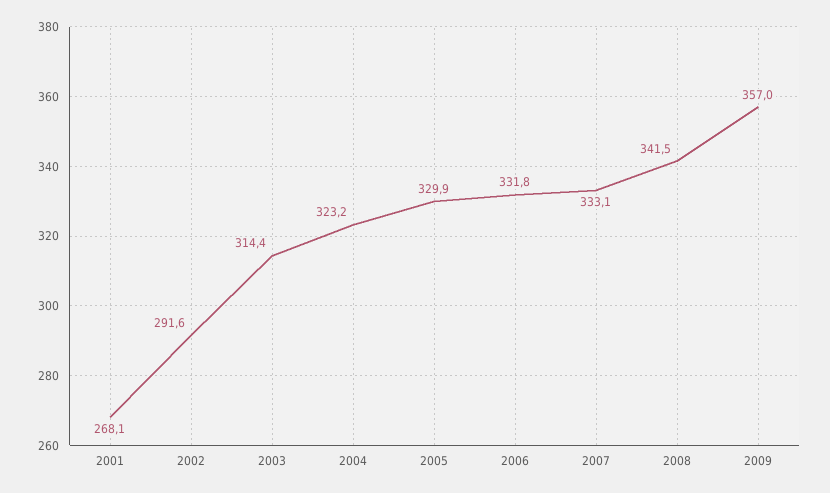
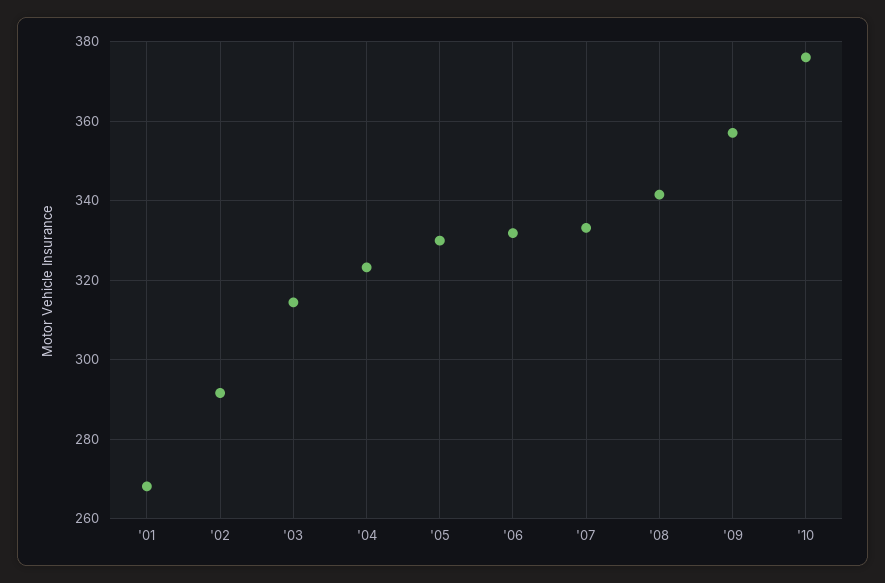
'10: none -> 376

